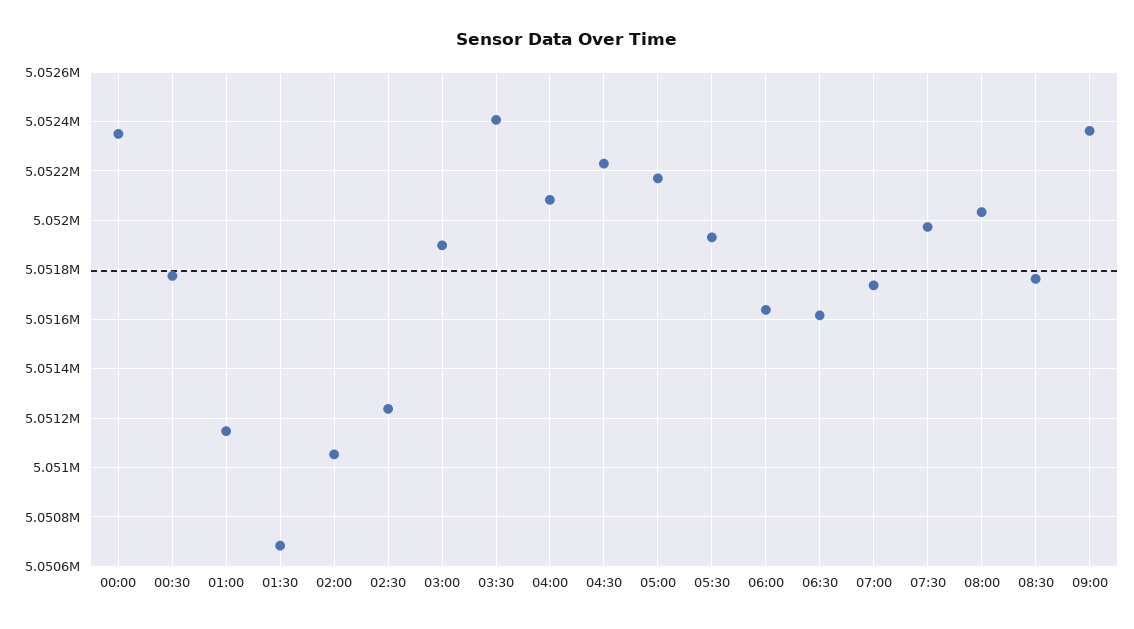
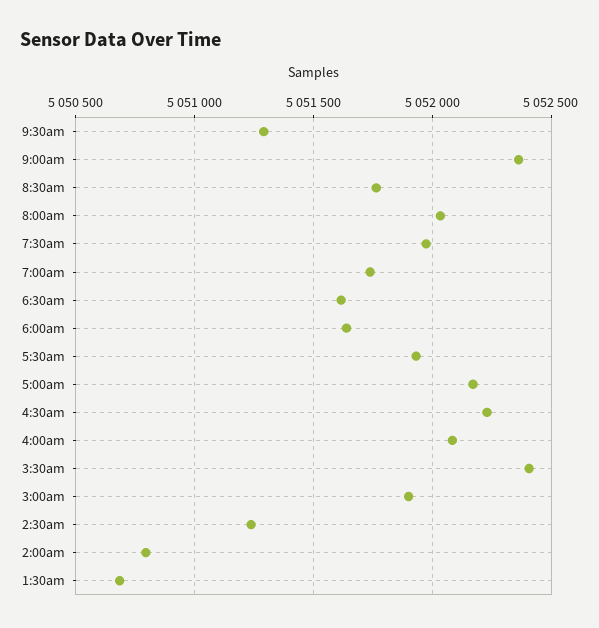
00:00: 5052350 -> none
00:30: 5051775 -> none
01:00: 5051150 -> none
02:00: 5051050 -> 5050800
9:30am: none -> 5051300

